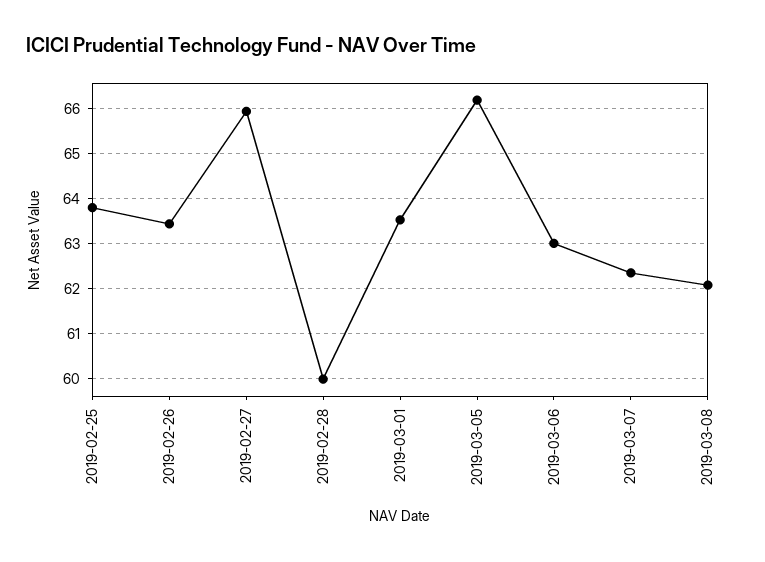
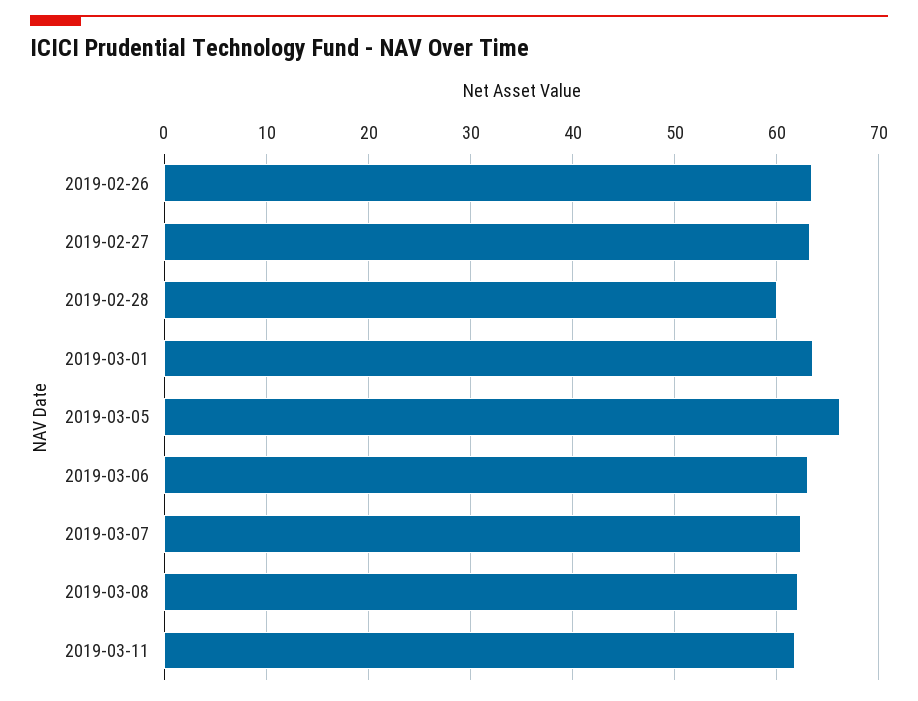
2019-02-25: 63.8 -> none
2019-02-27: 66 -> 63
2019-03-11: none -> 62

